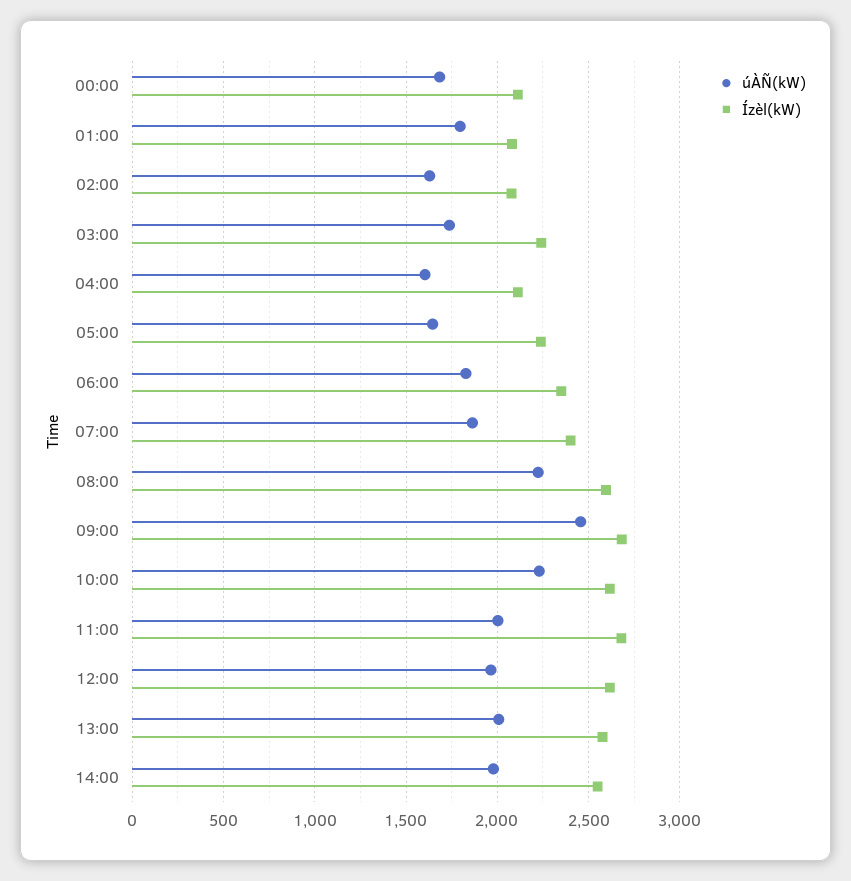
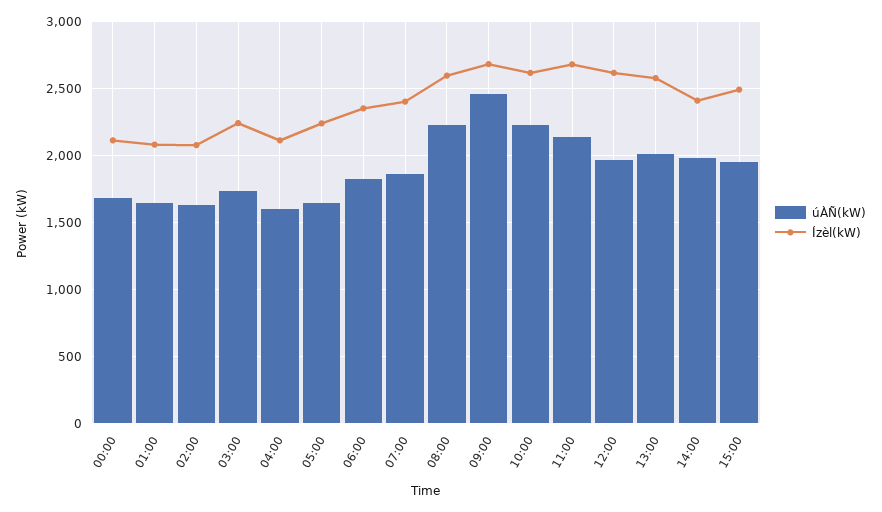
úÀÑ(kW), 01:00: 1800 -> 1650
úÀÑ(kW), 11:00: 2000 -> 2150
Ízèl(kW), 14:00: 2550 -> 2400
úÀÑ(kW), 15:00: none -> 1950
Ízèl(kW), 15:00: none -> 2500

